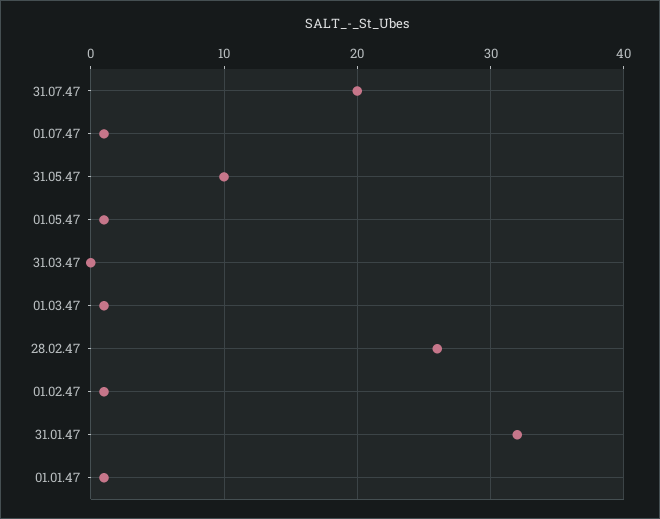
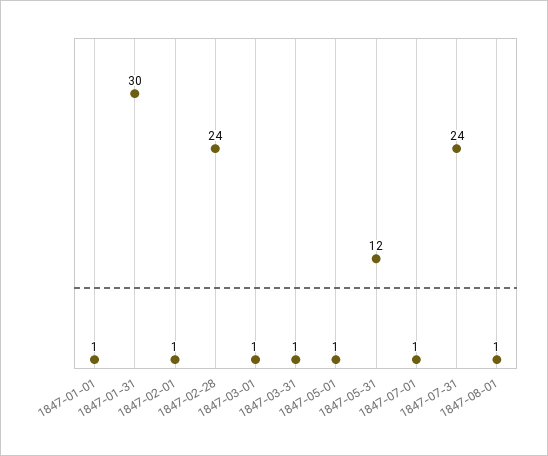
31.07.47: 20 -> 24
31.05.47: 10 -> 12
31.03.47: 0 -> 1
28.02.47: 26 -> 24
31.01.47: 32 -> 30
1847-08-01: none -> 1

